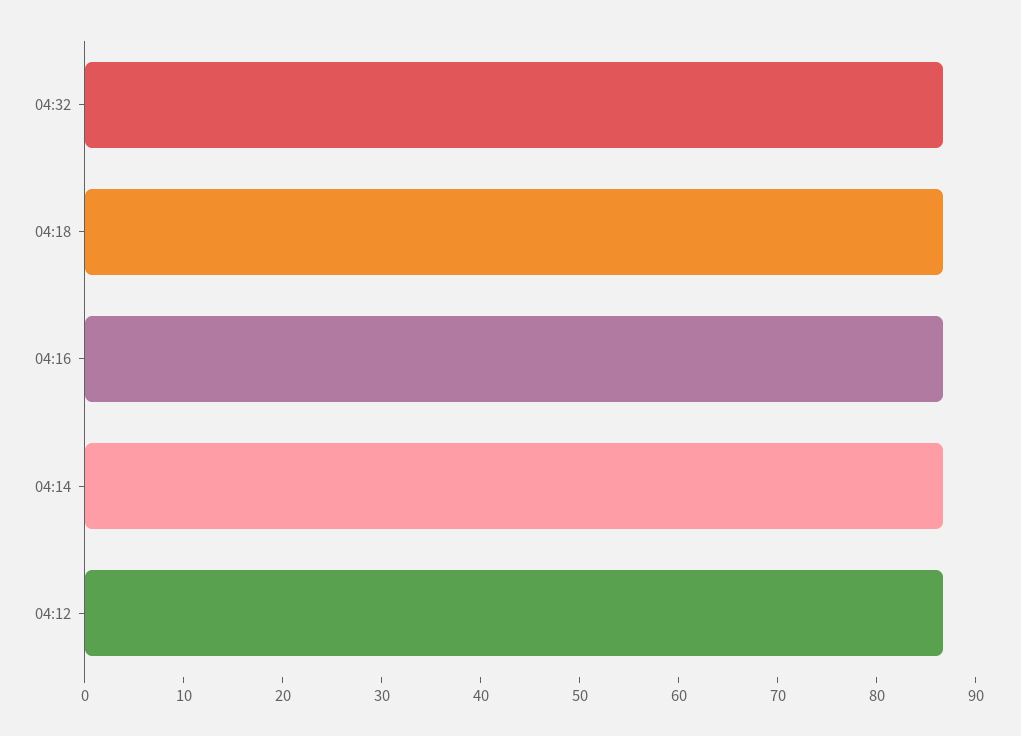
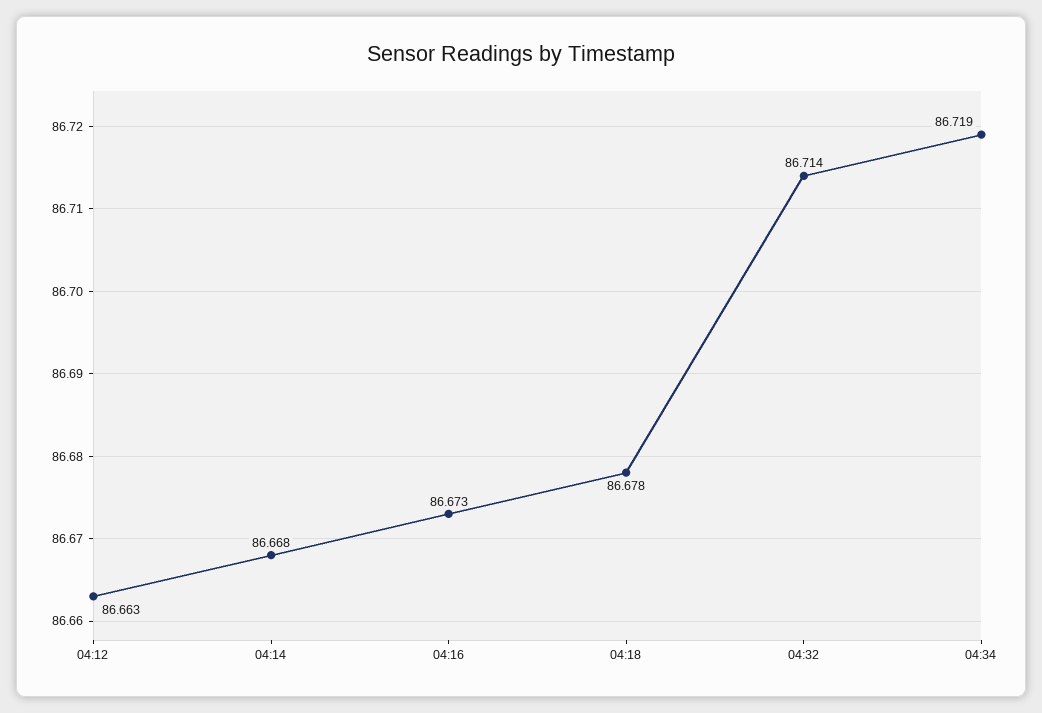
04:34: none -> 86.719

